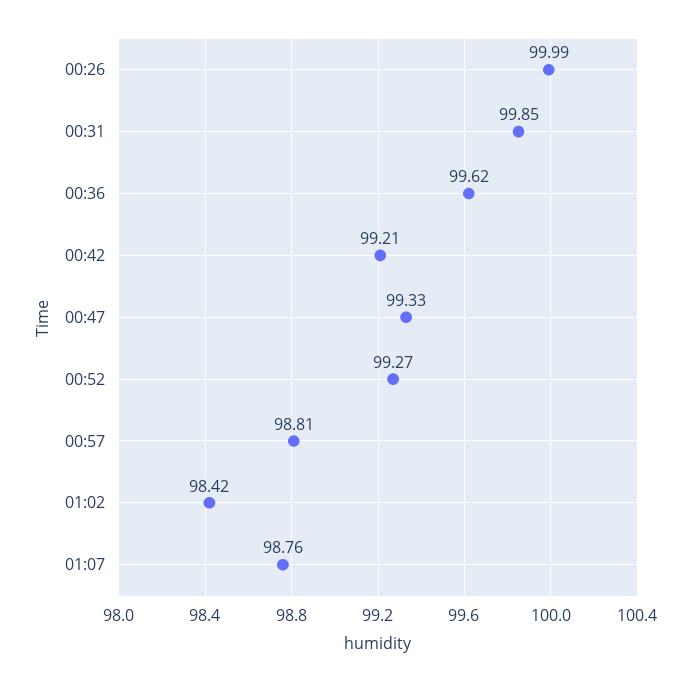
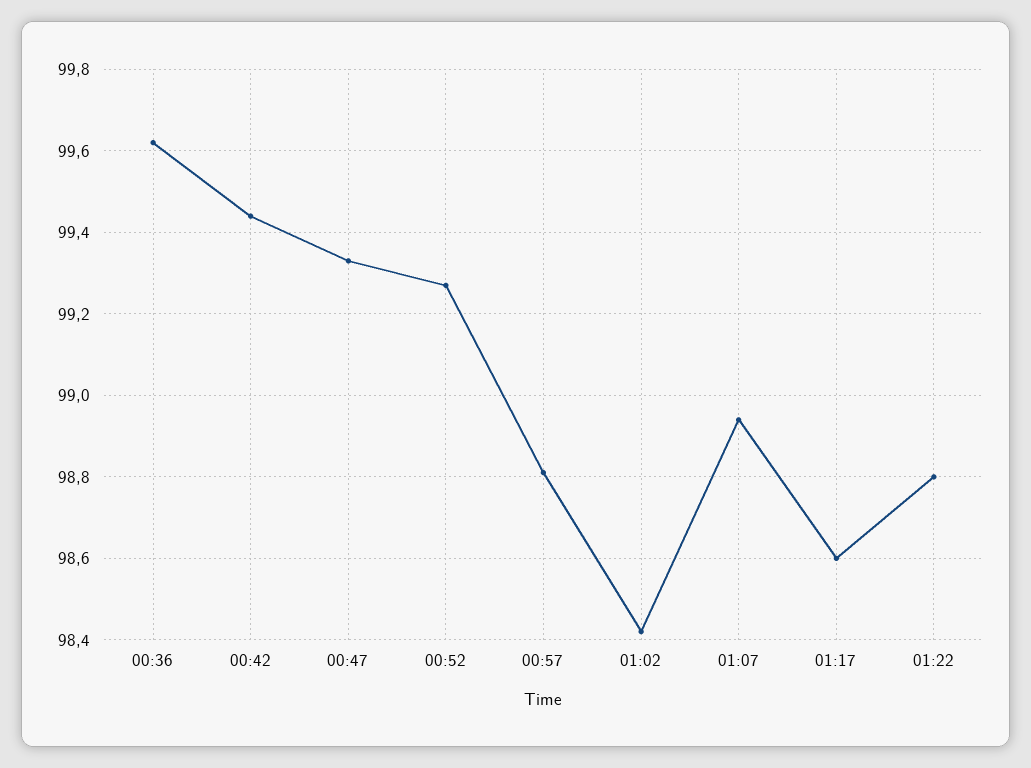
00:26: 99.99 -> none
00:31: 99.85 -> none
00:42: 99.21 -> 99.45
01:07: 98.76 -> 98.95
01:17: none -> 98.6
01:22: none -> 98.8

